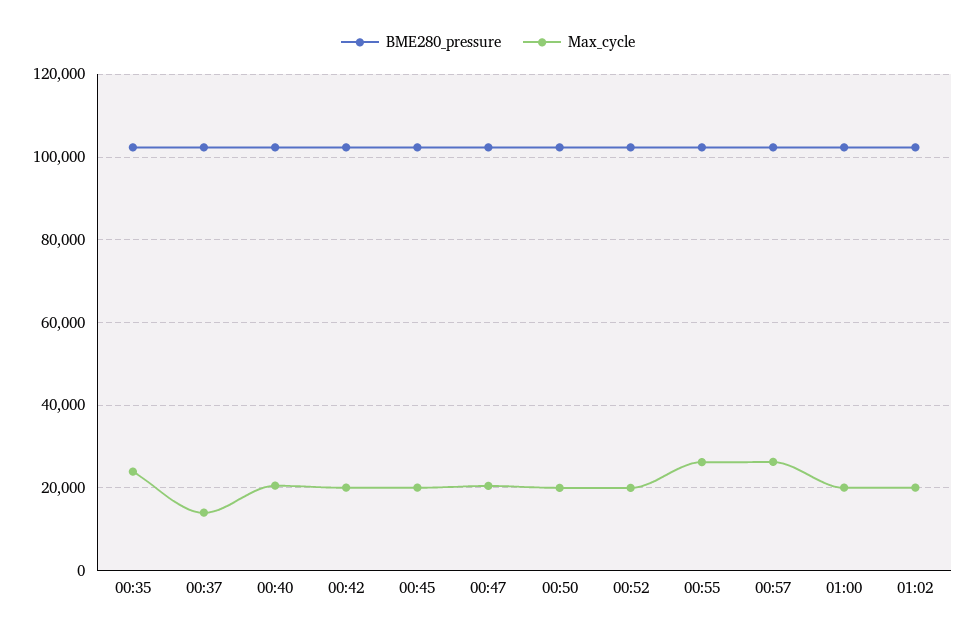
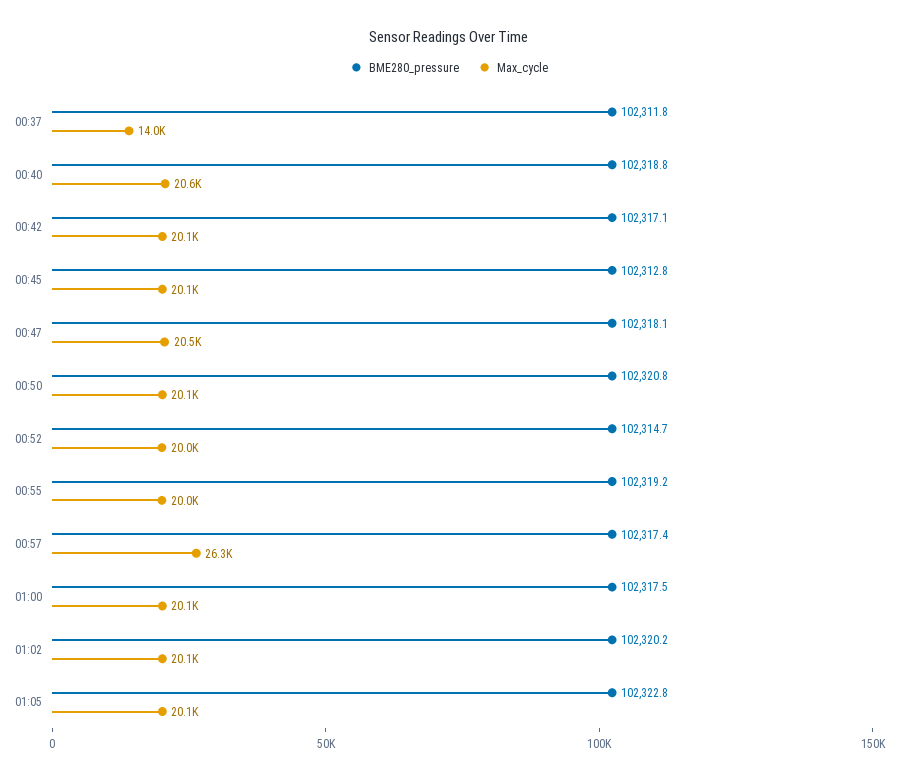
BME280_pressure, 00:35: 102000 -> none
Max_cycle, 00:35: 24000 -> none
Max_cycle, 00:55: 26000 -> 20000
BME280_pressure, 01:05: none -> 102322.8
Max_cycle, 01:05: none -> 20100

